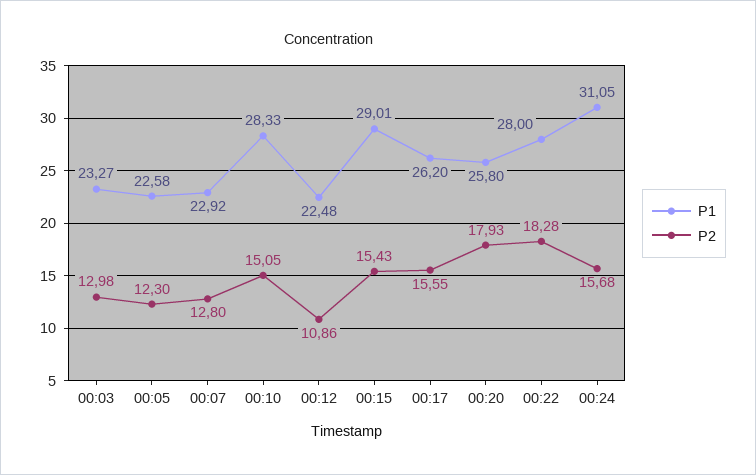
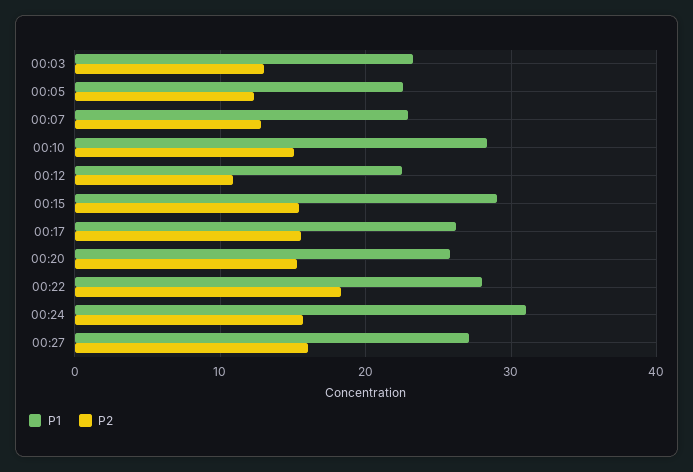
P2, 00:20: 17.93 -> 15
P1, 00:27: none -> 27
P2, 00:27: none -> 16

